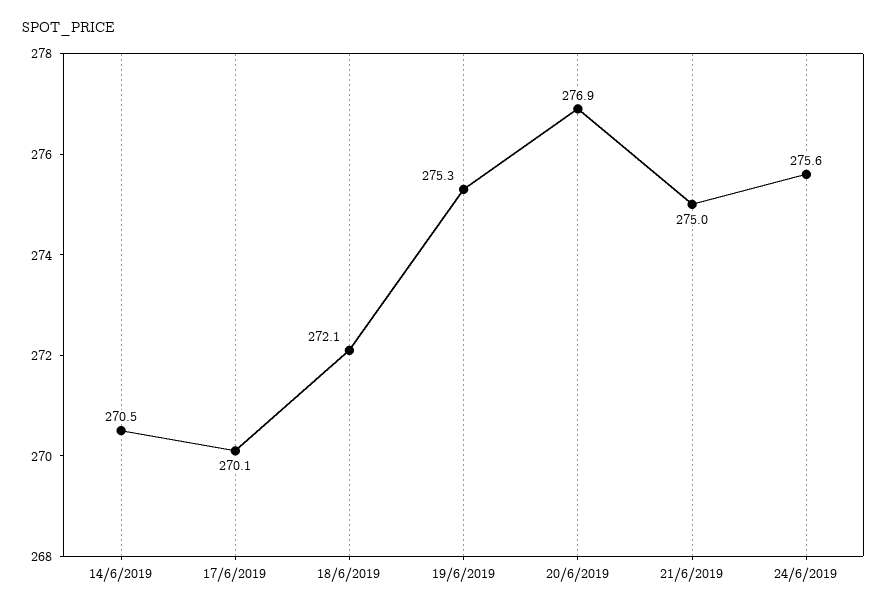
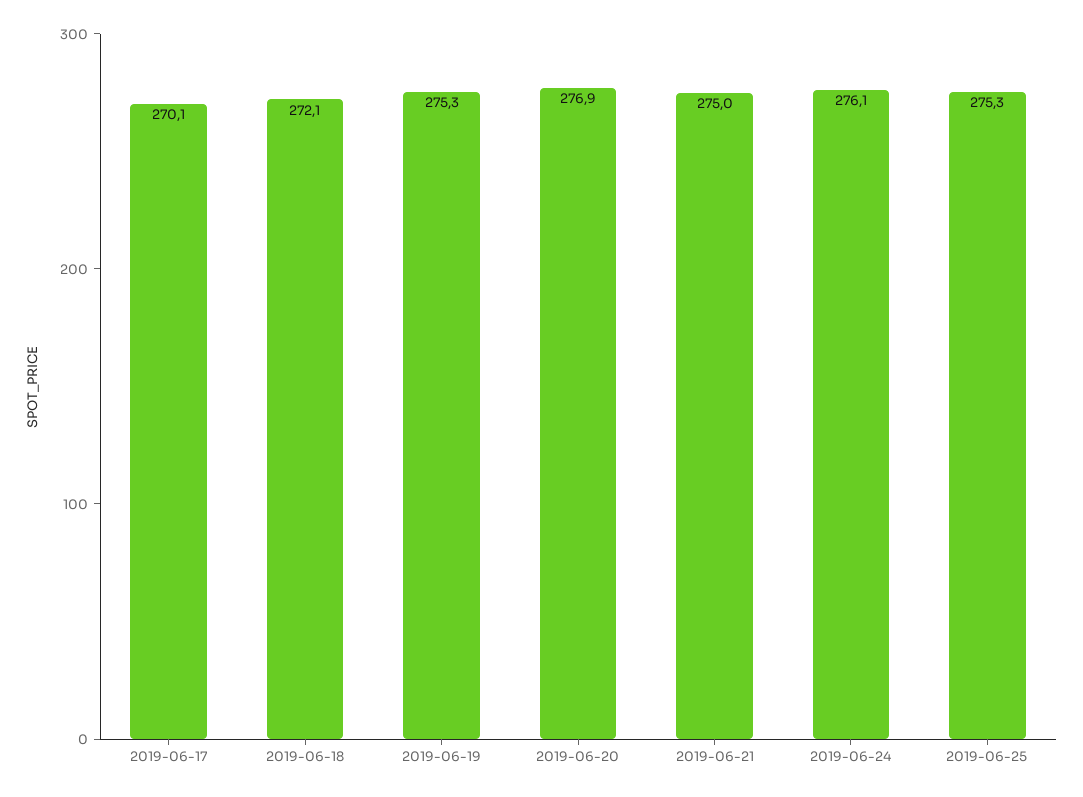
14/6/2019: 270.5 -> none
24/6/2019: 275.6 -> 276.1
2019-06-25: none -> 275.3

